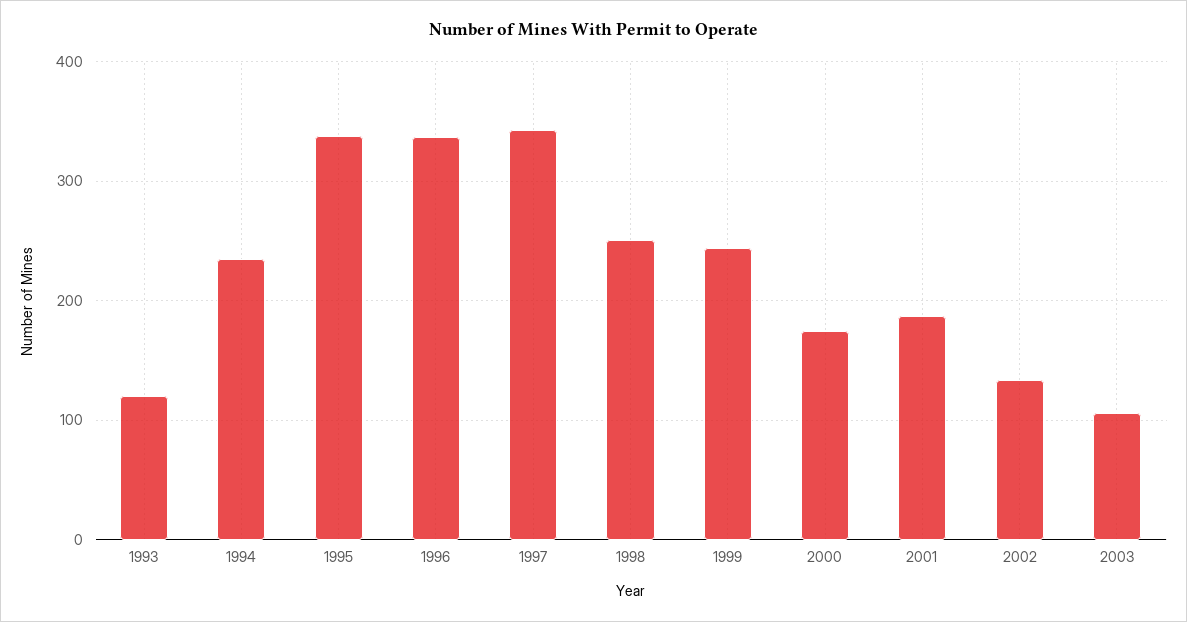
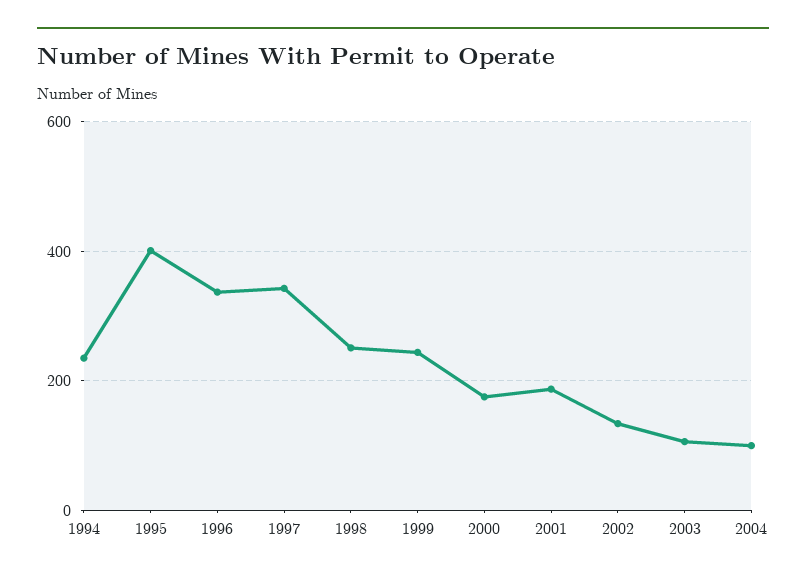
1993: 120 -> none
1995: 340 -> 400
2004: none -> 100

